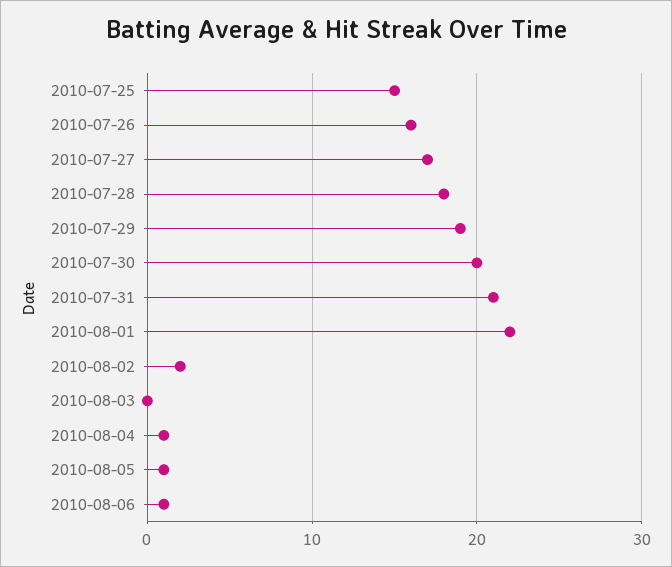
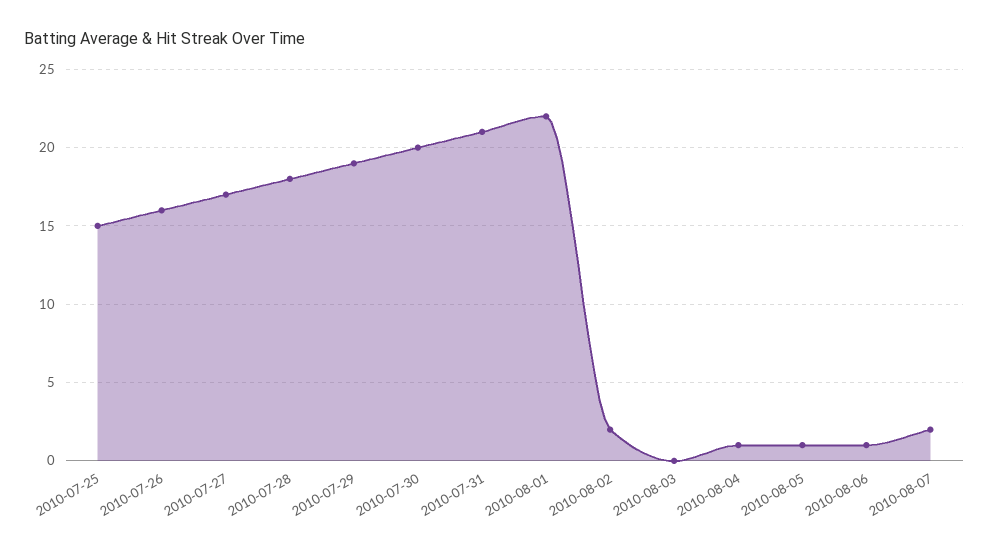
2010-08-07: none -> 2

